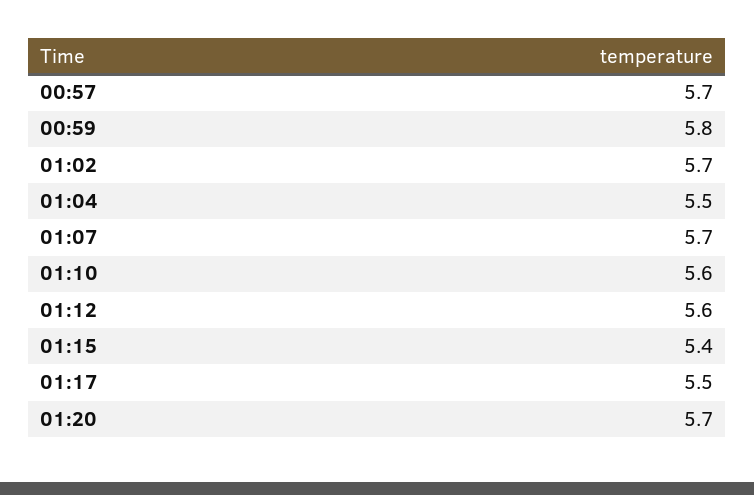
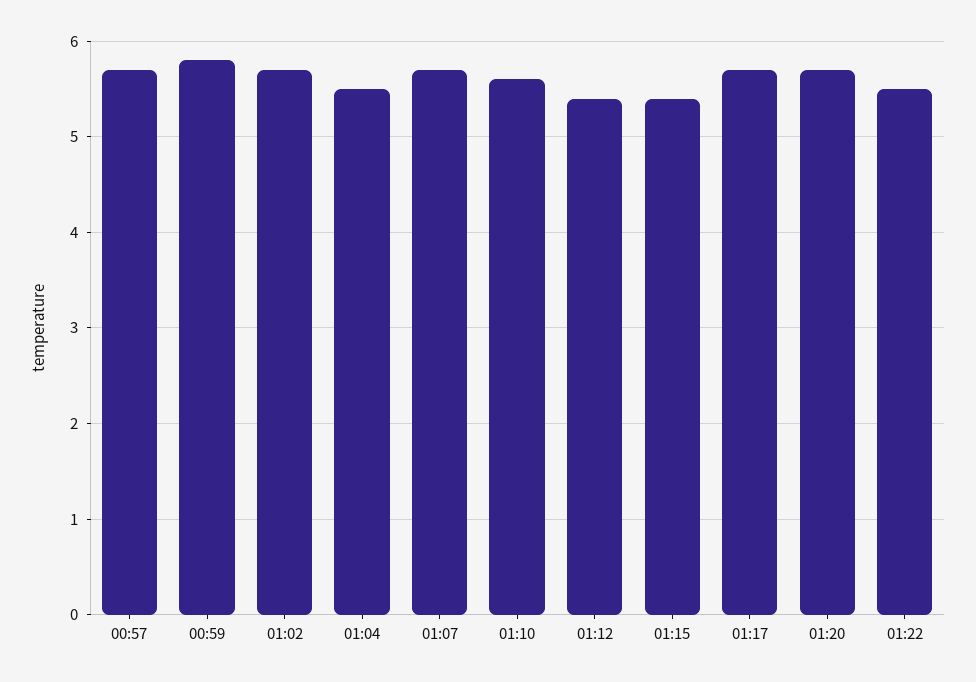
01:12: 5.6 -> 5.4
01:17: 5.5 -> 5.7
01:22: none -> 5.5

